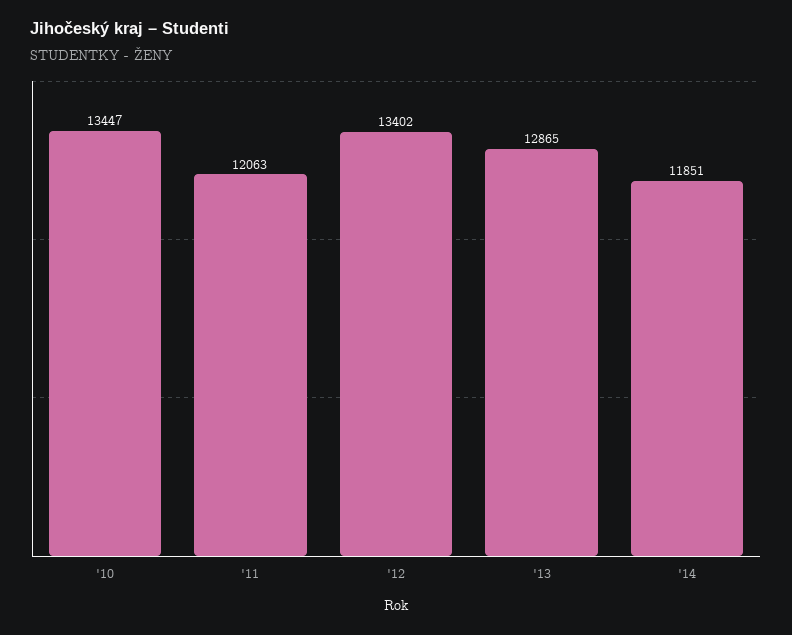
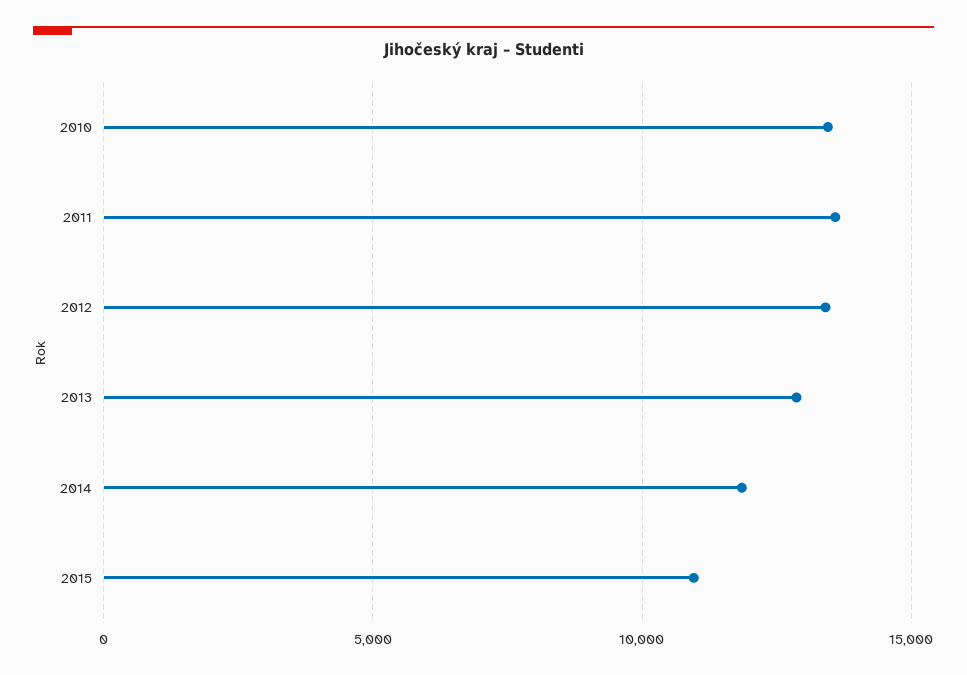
'11: 12063 -> 13500
2015: none -> 11000

